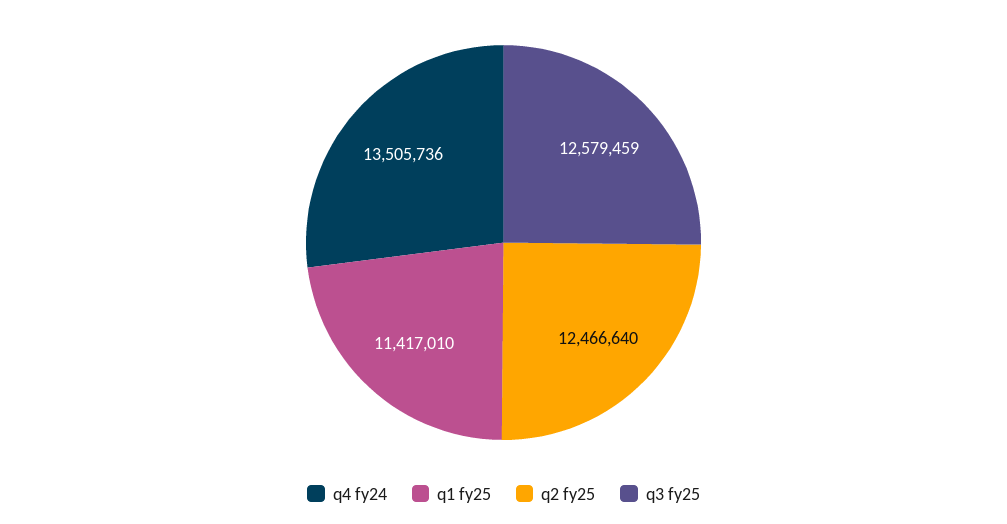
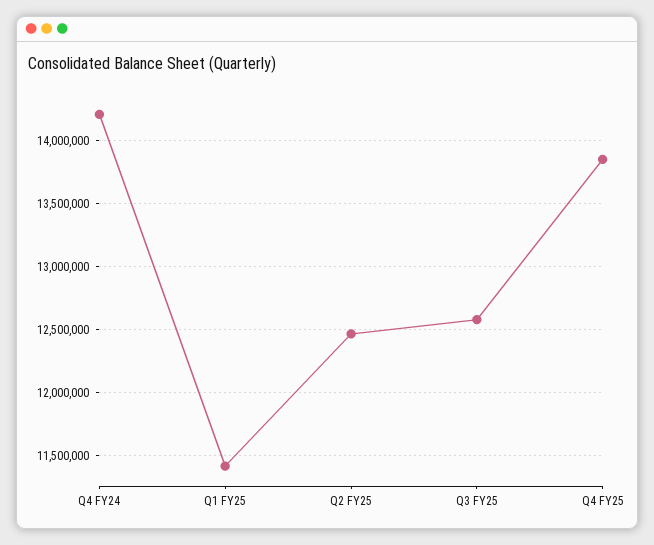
q4 fy24: 13505736 -> 14200000
Q4 FY25: none -> 13850000

